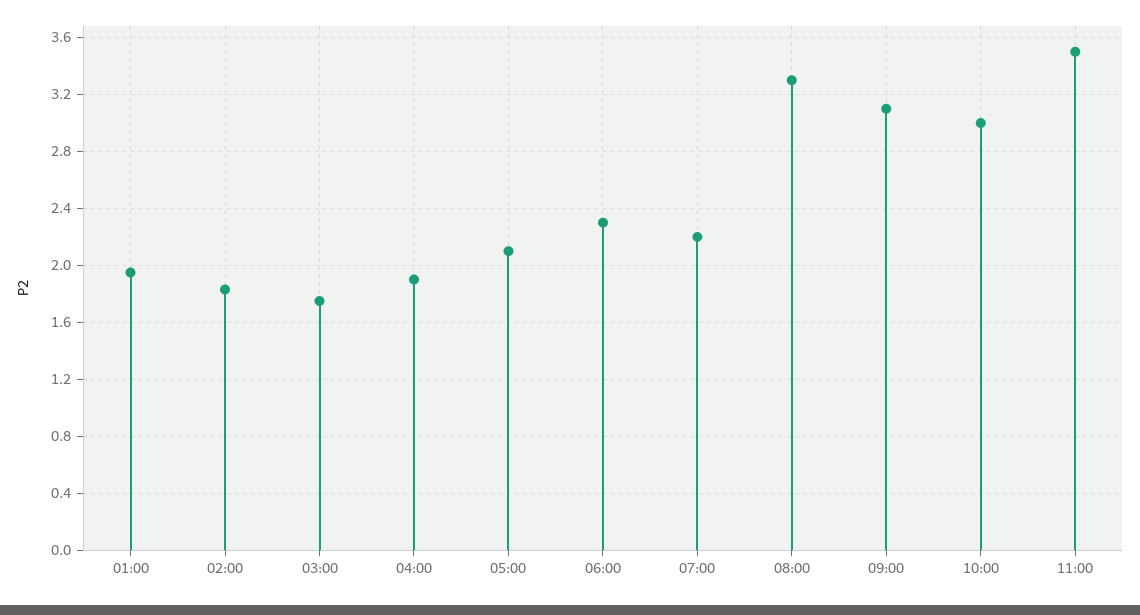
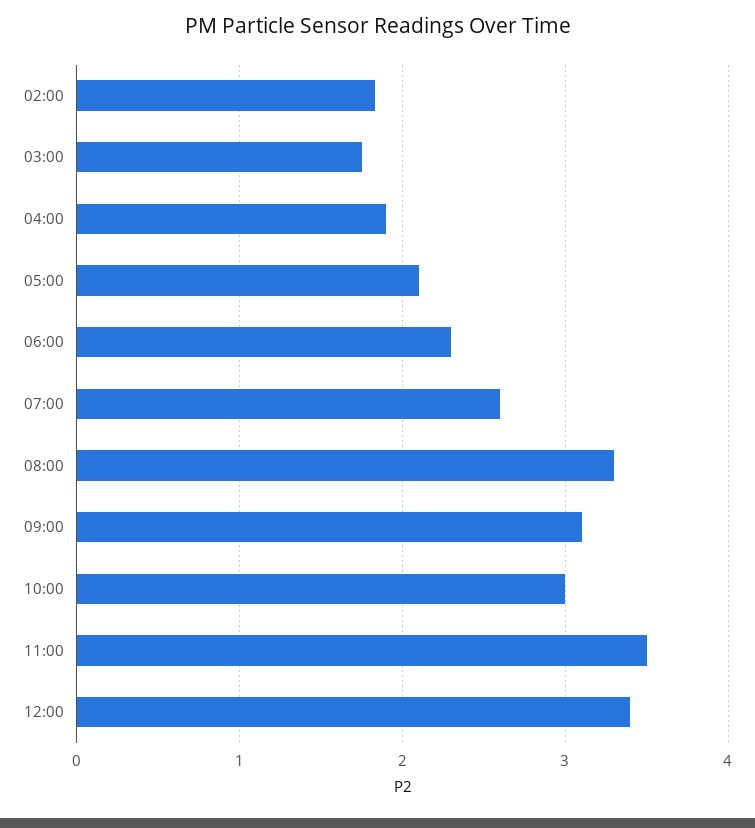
01:00: 1.95 -> none
07:00: 2.2 -> 2.6
12:00: none -> 3.4

